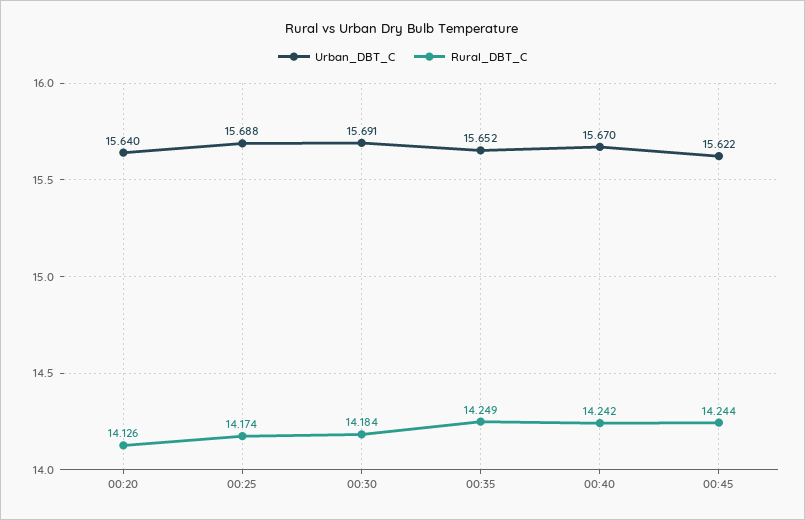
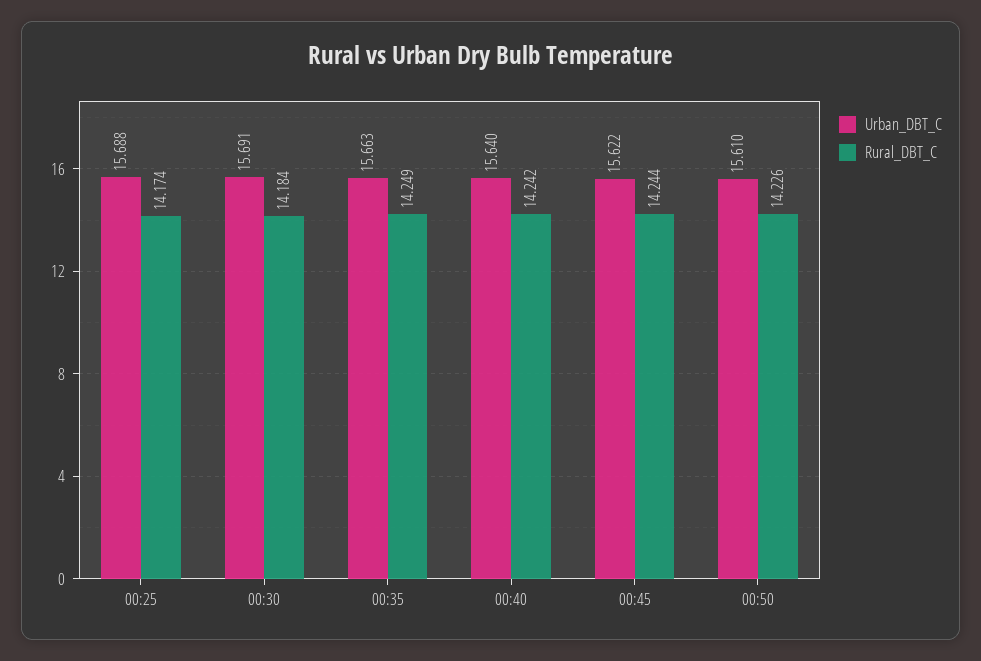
Urban_DBT_C, 00:20: 15.64 -> none
Rural_DBT_C, 00:20: 14.126 -> none
Urban_DBT_C, 00:35: 15.652 -> 15.663
Urban_DBT_C, 00:40: 15.67 -> 15.64
Urban_DBT_C, 00:50: none -> 15.61
Rural_DBT_C, 00:50: none -> 14.226

